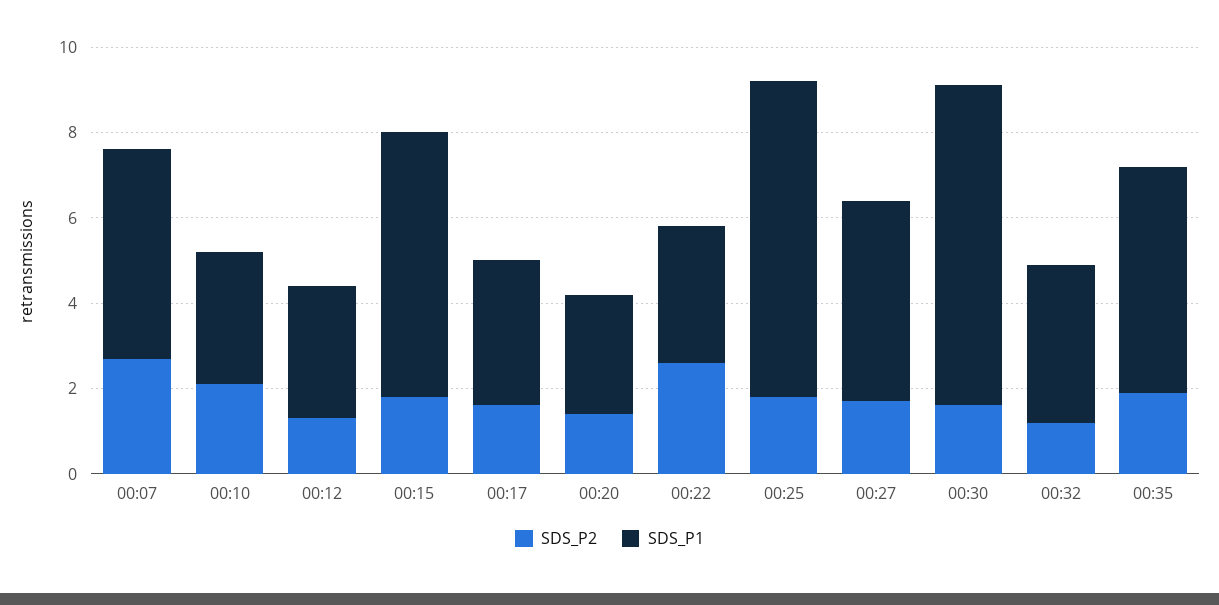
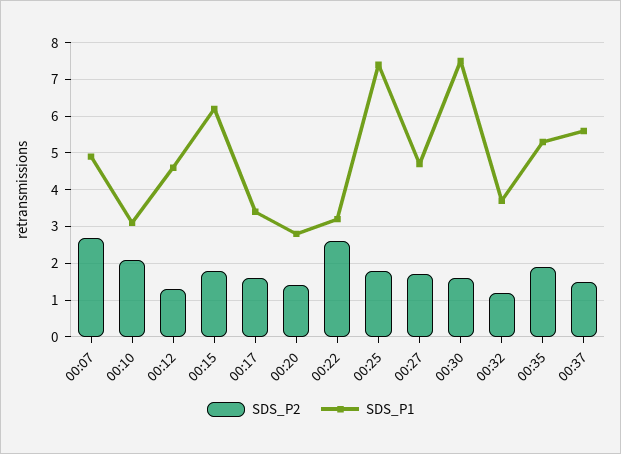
SDS_P1, 00:12: 3 -> 4.5
SDS_P2, 00:37: none -> 1.5
SDS_P1, 00:37: none -> 5.5

